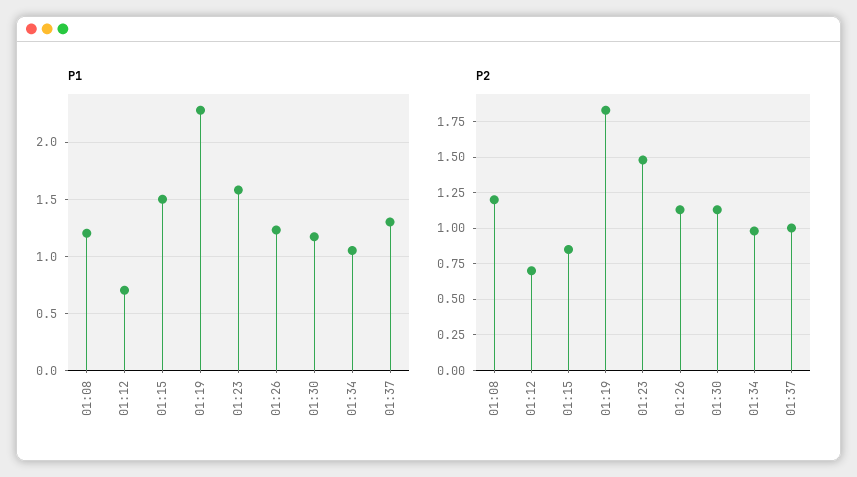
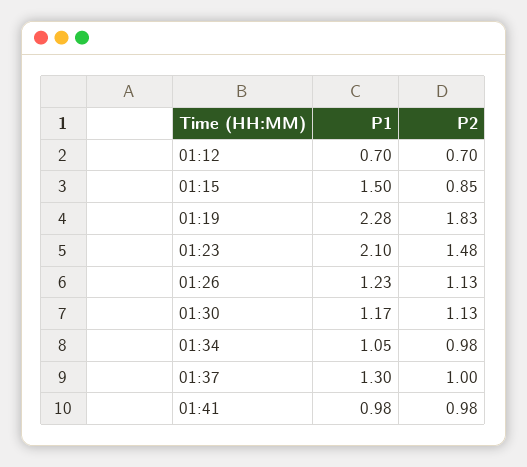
P1, 01:08: 1.2 -> none
P1, 01:23: 1.6 -> 2.1
P2, 01:08: 1.2 -> none
P1, 01:41: none -> 0.98
P2, 01:41: none -> 0.98

